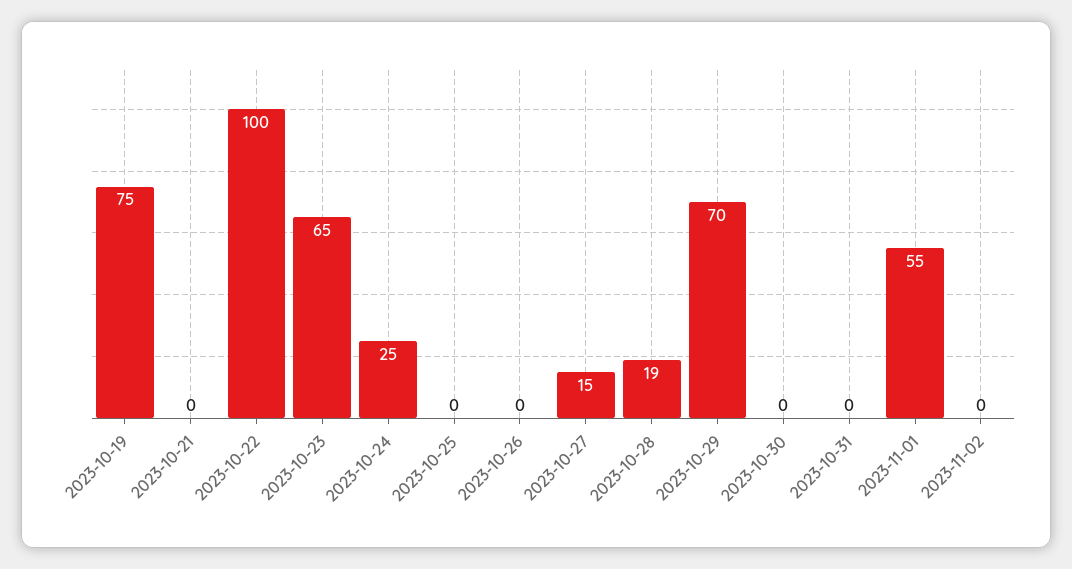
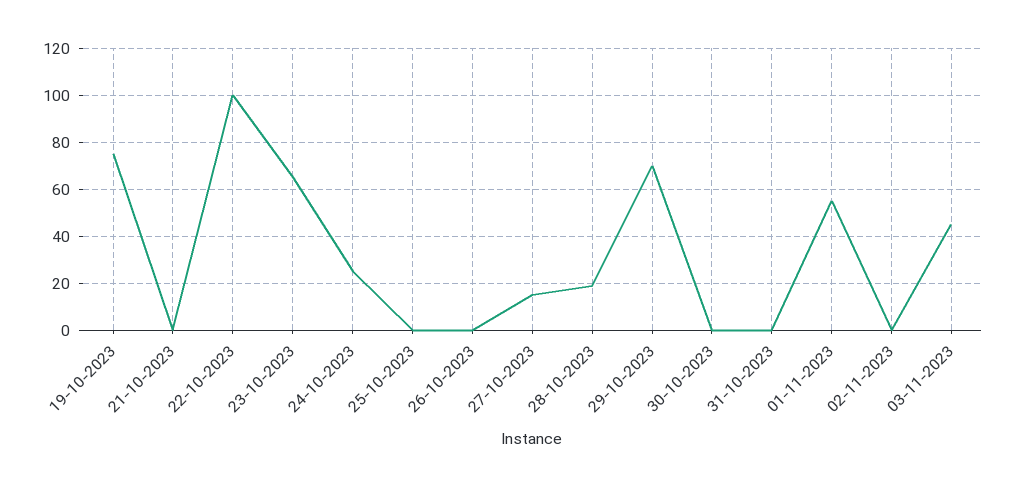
03-11-2023: none -> 45

